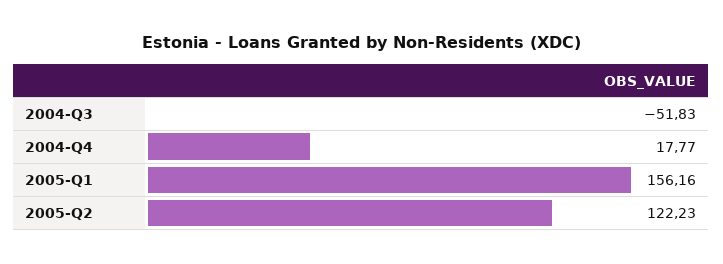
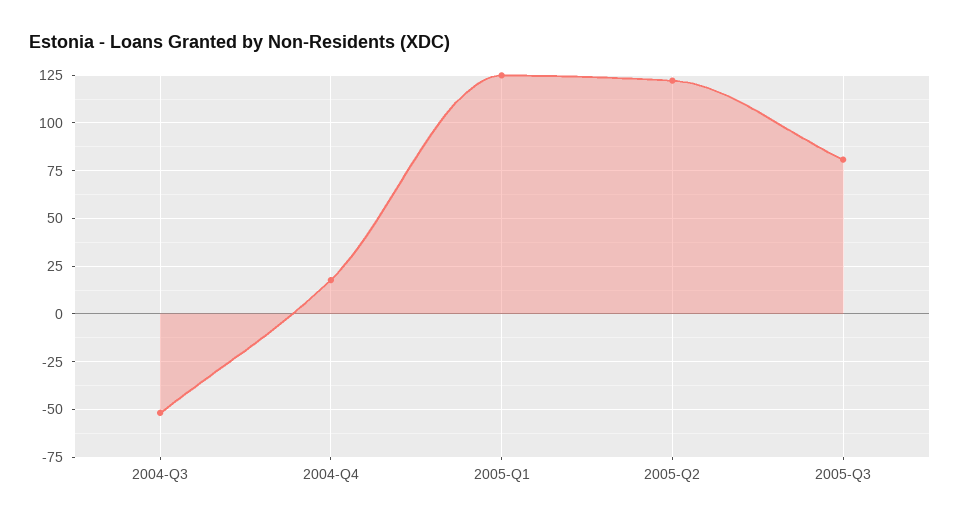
2005-Q1: 156.16 -> 125
2005-Q3: none -> 80

